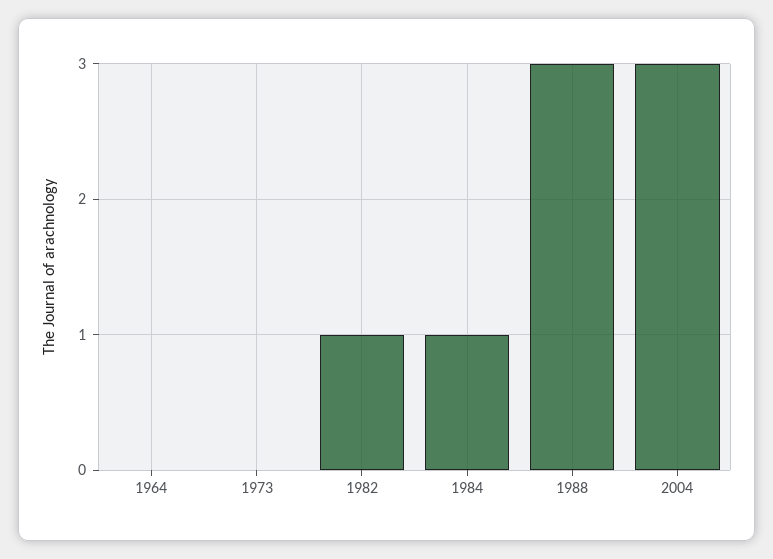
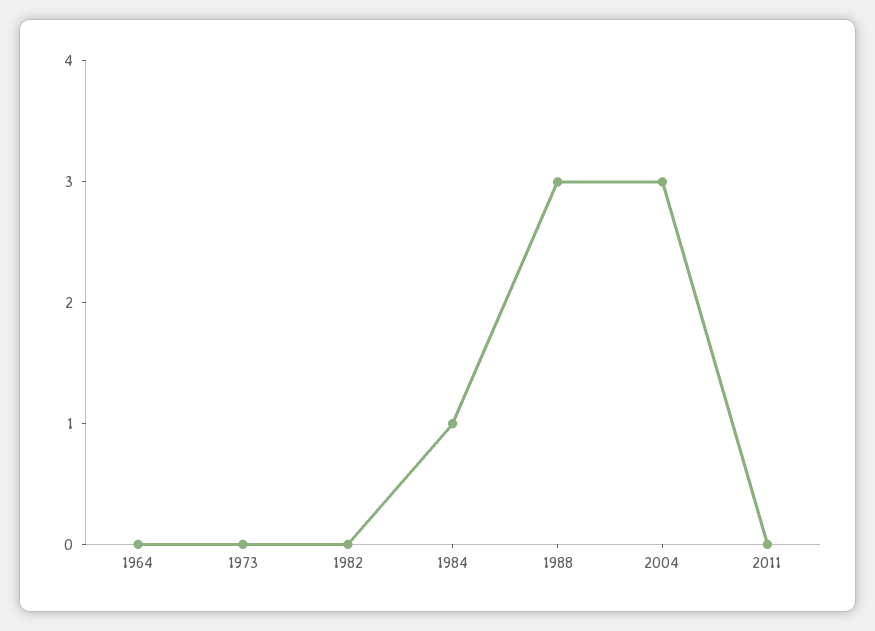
1982: 1 -> 0
2011: none -> 0

